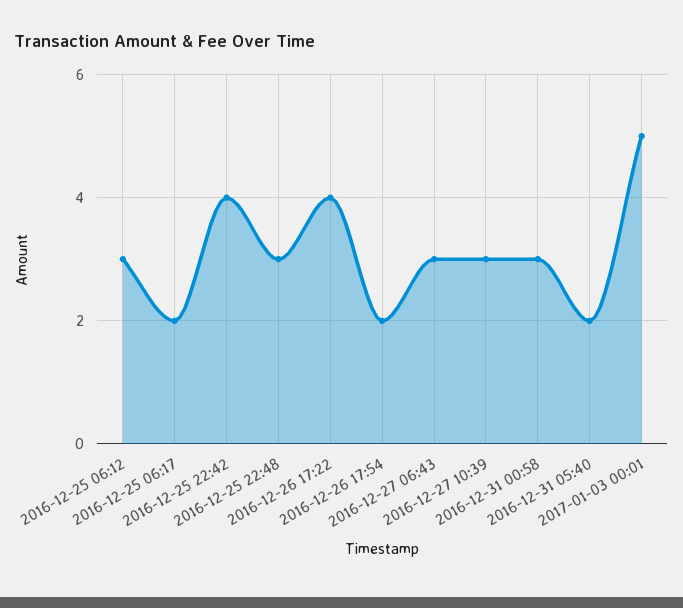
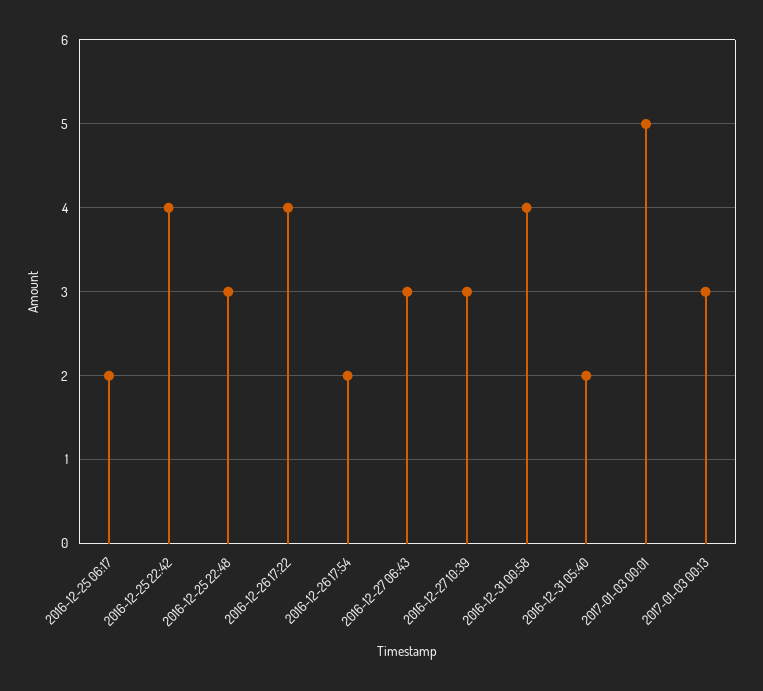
2016-12-25 06:12: 3 -> none
2016-12-31 00:58: 3 -> 4
2017-01-03 00:13: none -> 3

